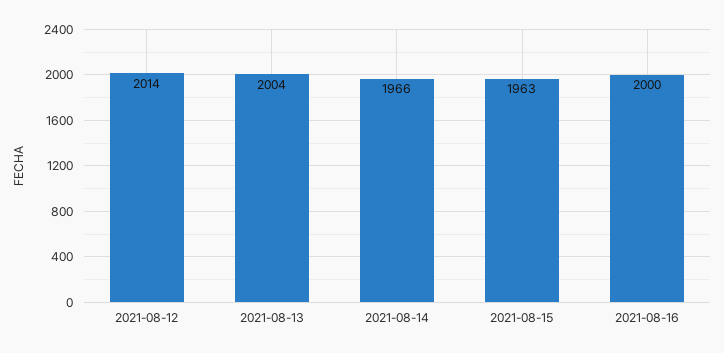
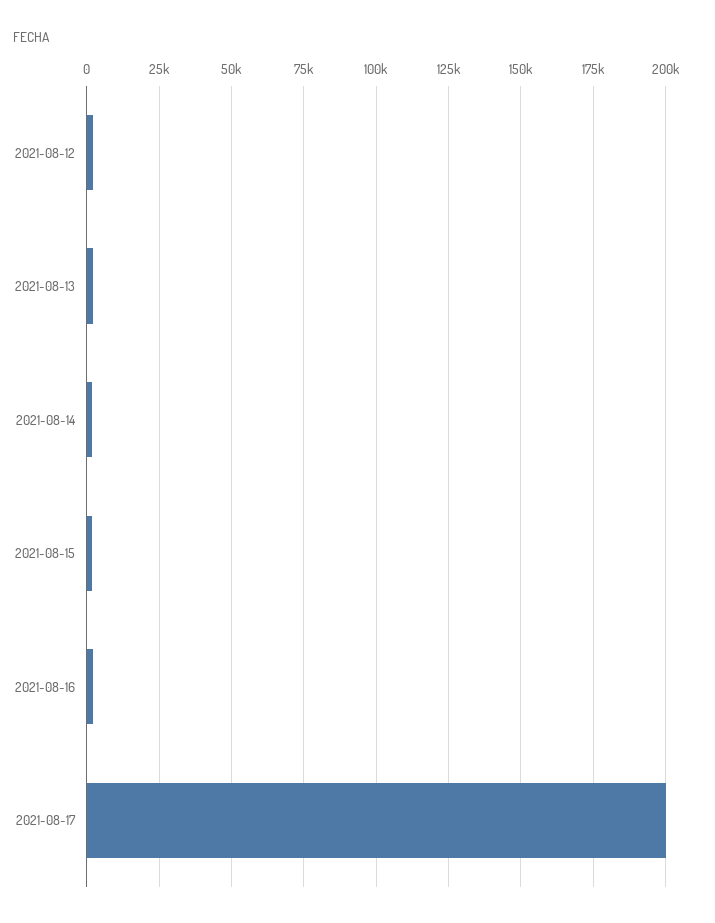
2021-08-17: none -> 200000

